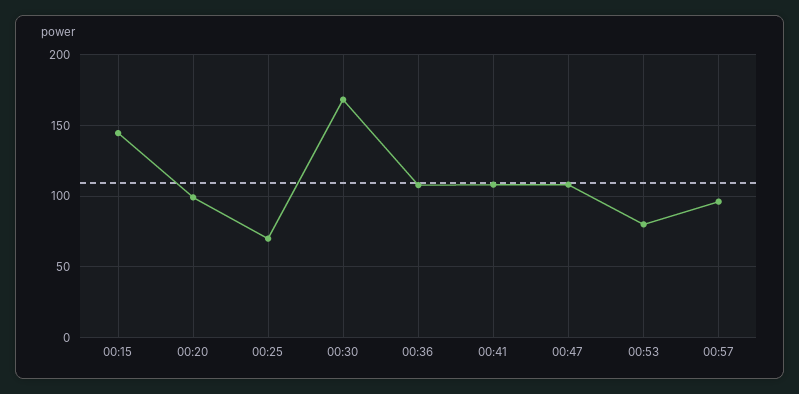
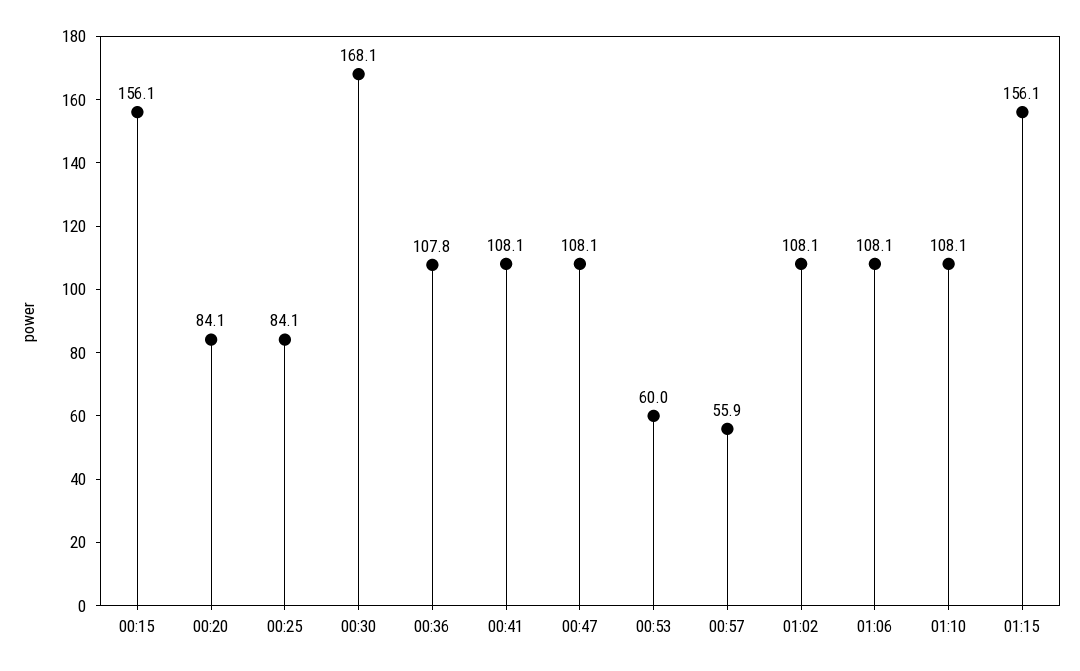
00:15: 145 -> 156.1
00:20: 100 -> 84.1
00:25: 70 -> 84.1
00:53: 80 -> 60
00:57: 95 -> 55.9
01:02: none -> 108.1
01:06: none -> 108.1
01:10: none -> 108.1
01:15: none -> 156.1

